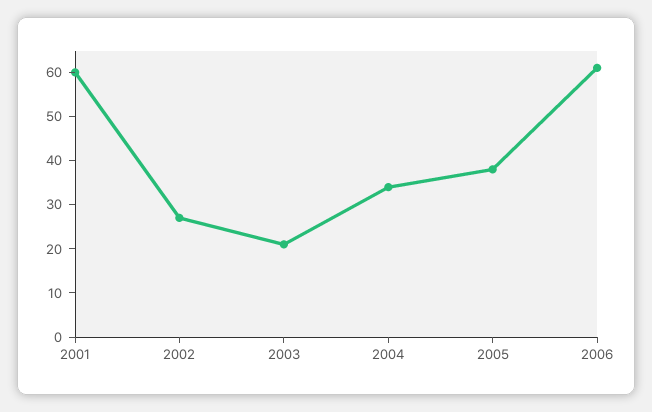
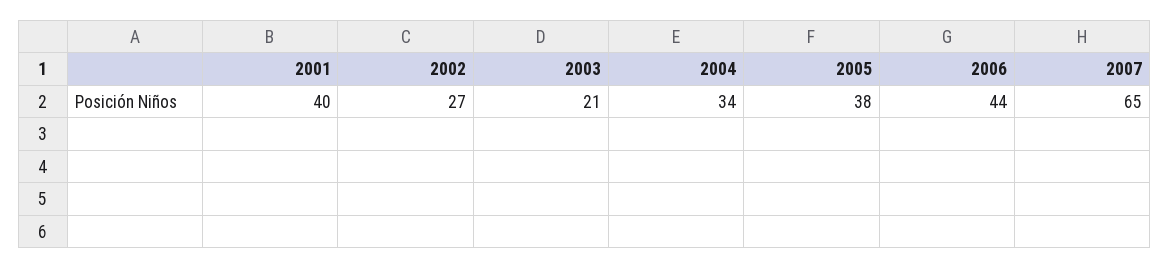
2001: 60 -> 40
2006: 60 -> 44
2007: none -> 65

